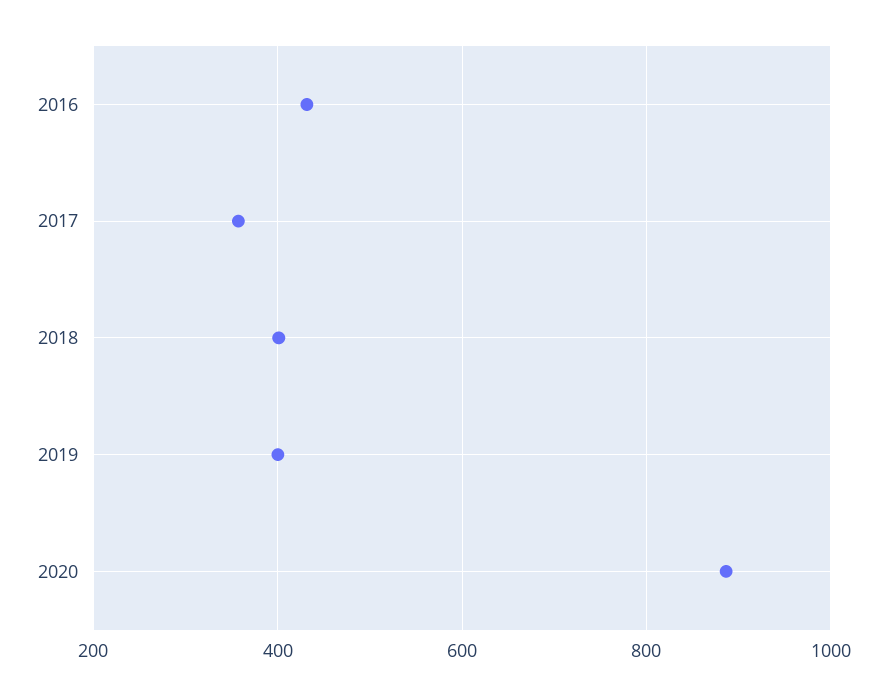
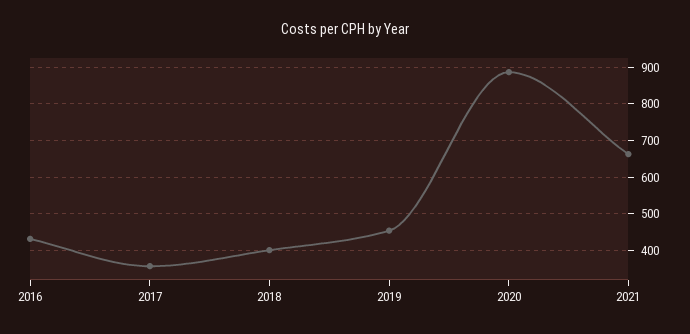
2019: 400 -> 460
2021: none -> 660

